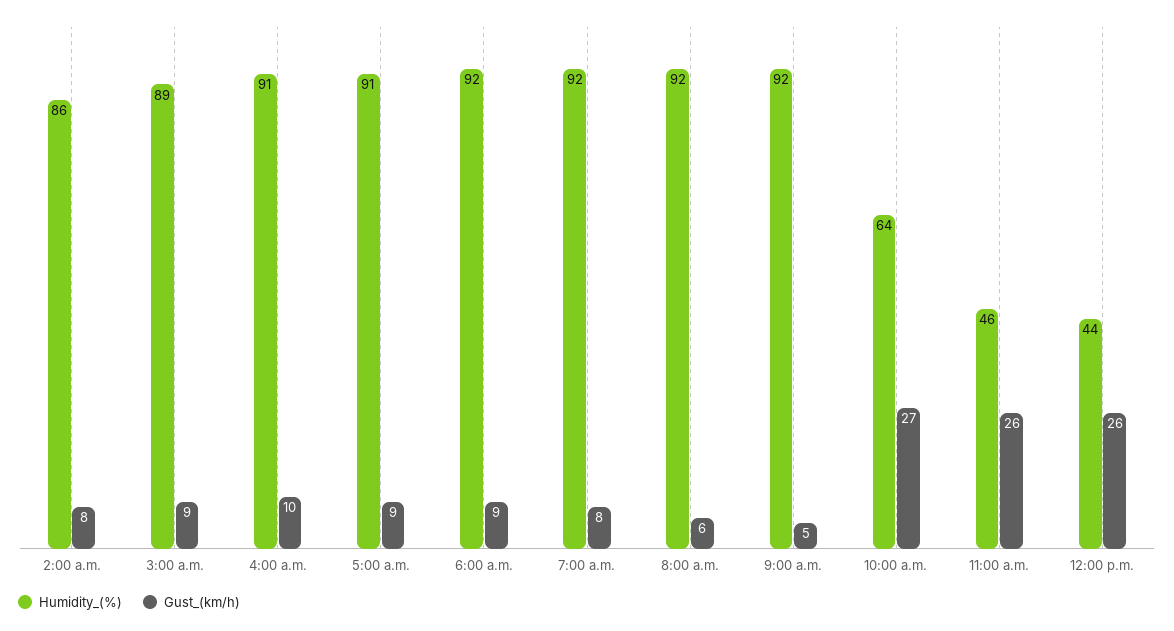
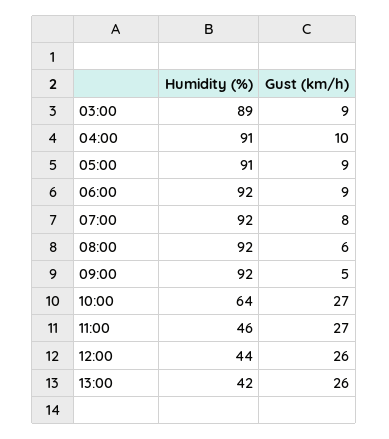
Humidity_(%), 2:00 a.m.: 86 -> none
Gust_(km/h), 2:00 a.m.: 8 -> none
Gust_(km/h), 11:00 a.m.: 26 -> 27
Humidity_(%), 13:00: none -> 42
Gust_(km/h), 13:00: none -> 26

